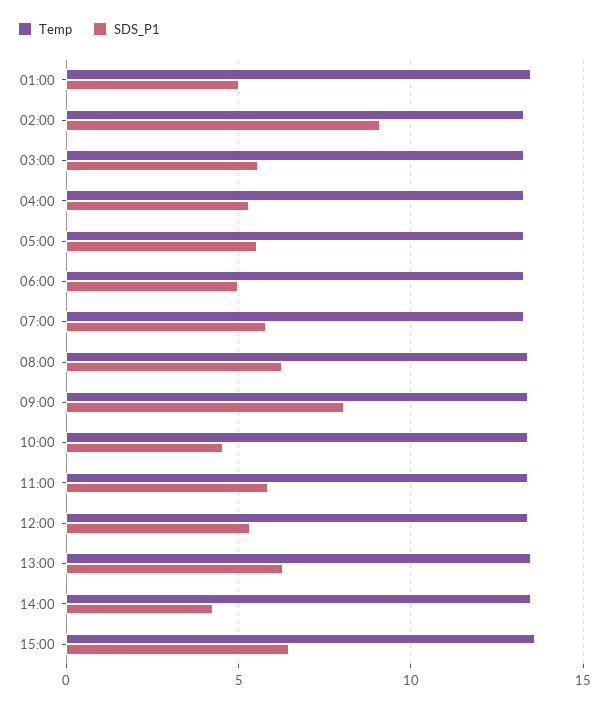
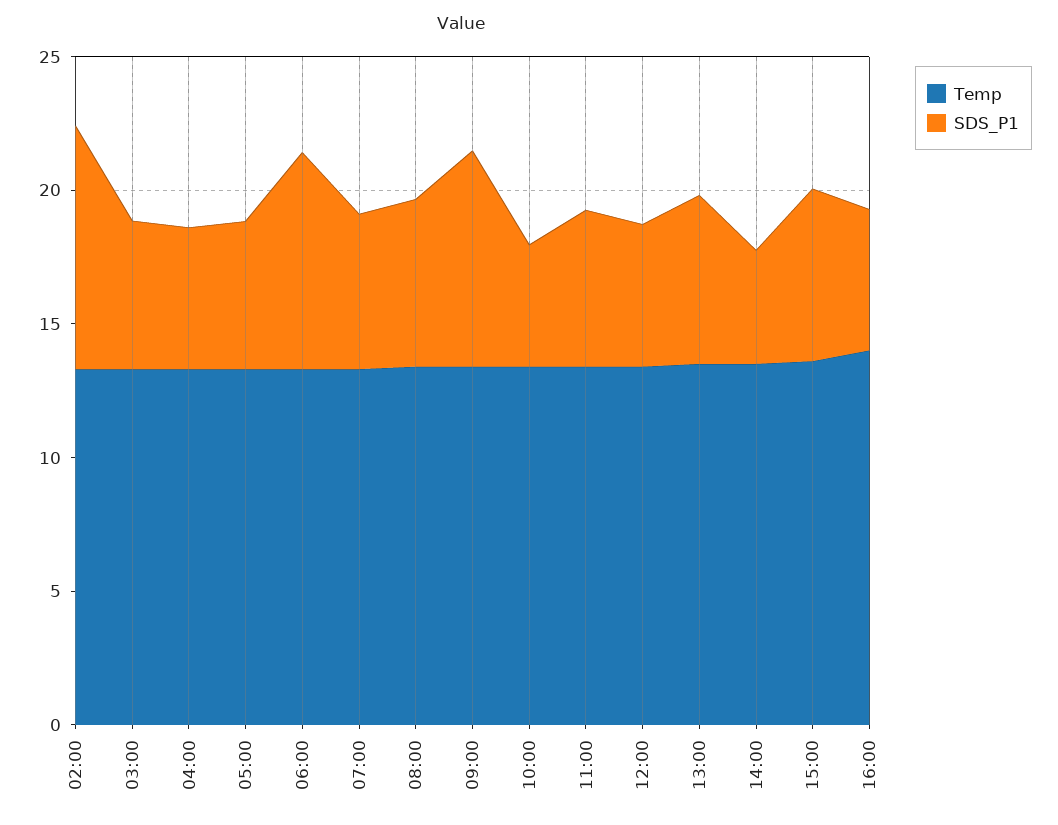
Temp, 01:00: 13.5 -> none
SDS_P1, 01:00: 5 -> none
SDS_P1, 06:00: 5 -> 8
Temp, 16:00: none -> 14
SDS_P1, 16:00: none -> 5

